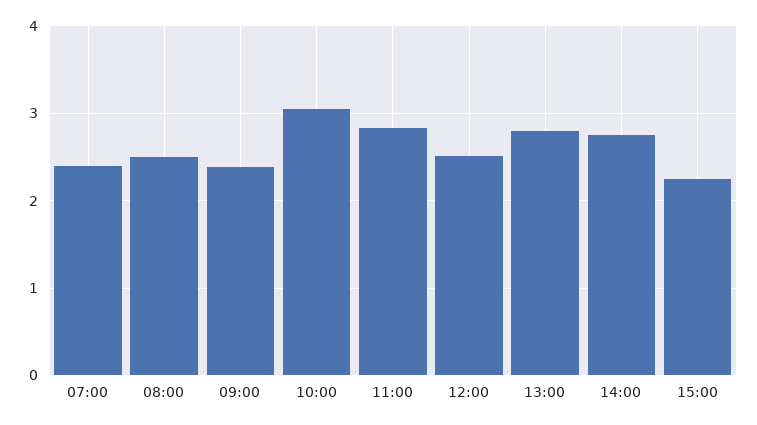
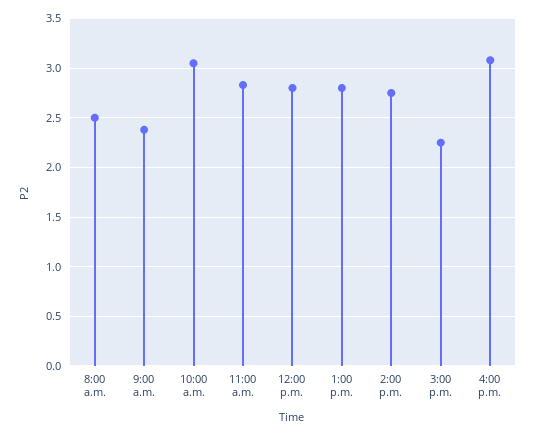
07:00: 2.4 -> none
12:00: 2.5 -> 2.8
4:00 p.m.: none -> 3.1

